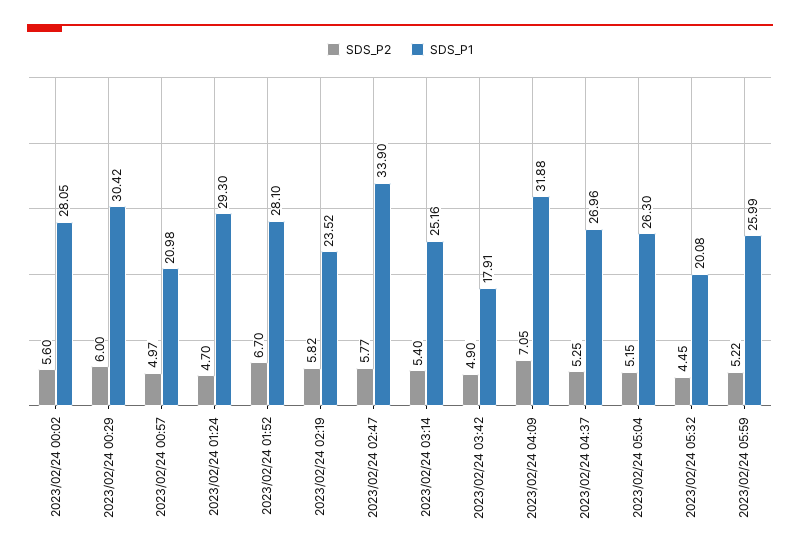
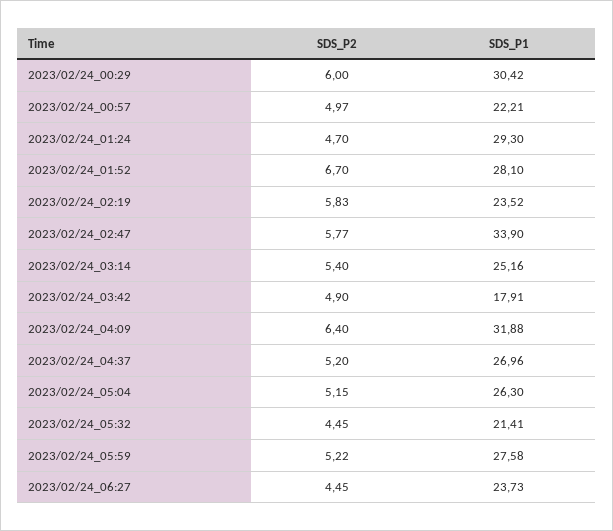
SDS_P2, 2023/02/24 00:02: 5.6 -> none
SDS_P1, 2023/02/24 00:02: 28.05 -> none
SDS_P1, 2023/02/24 00:57: 20.98 -> 22.21
SDS_P2, 2023/02/24 02:19: 5.82 -> 5.83
SDS_P2, 2023/02/24 04:09: 7.05 -> 6.4
SDS_P2, 2023/02/24 04:37: 5.25 -> 5.2
SDS_P1, 2023/02/24 05:32: 20.08 -> 21.41
SDS_P1, 2023/02/24 05:59: 25.99 -> 27.58
SDS_P2, 2023/02/24_06:27: none -> 4.45
SDS_P1, 2023/02/24_06:27: none -> 23.73

